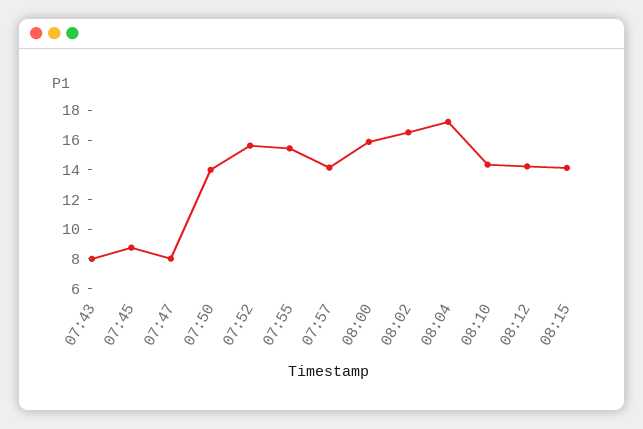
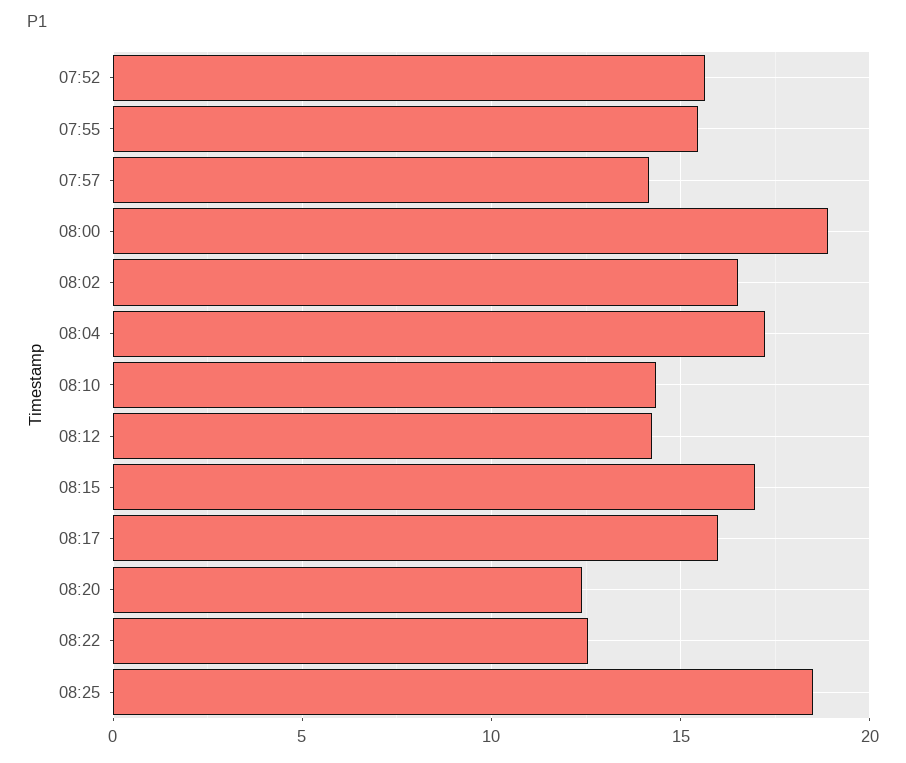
07:43: 8 -> none
07:45: 9 -> none
07:47: 8 -> none
07:50: 14 -> none
08:00: 16 -> 19
08:15: 14 -> 17
08:17: none -> 16
08:20: none -> 12.5
08:22: none -> 12.5
08:25: none -> 18.5

